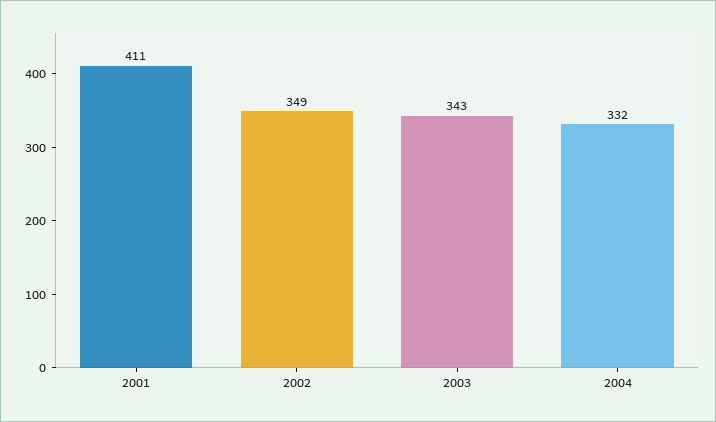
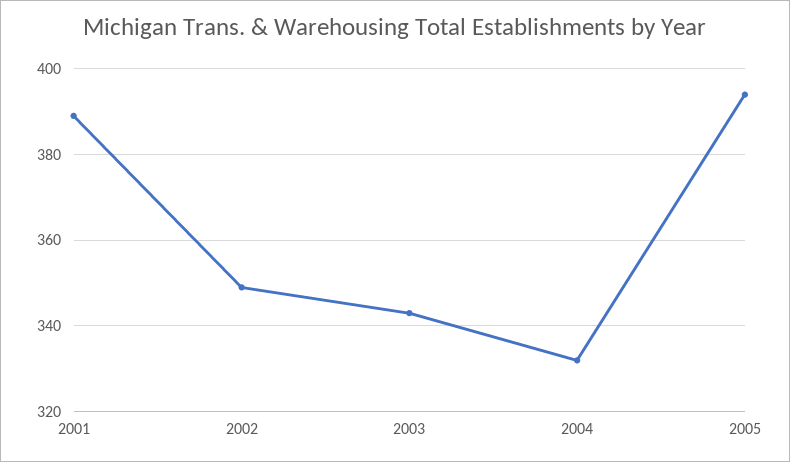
2001: 411 -> 390
2005: none -> 395

